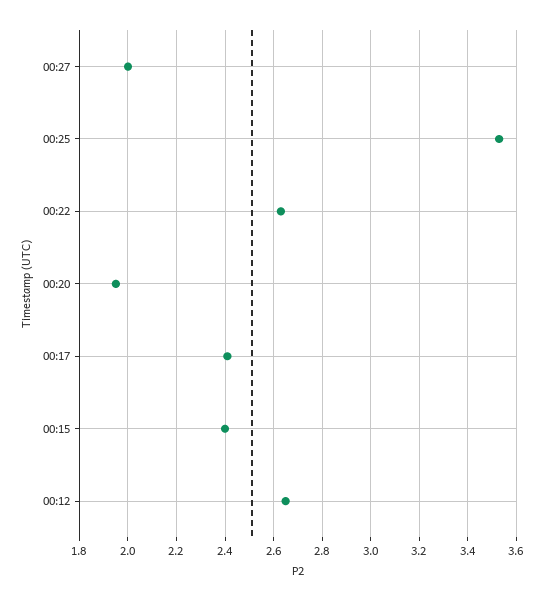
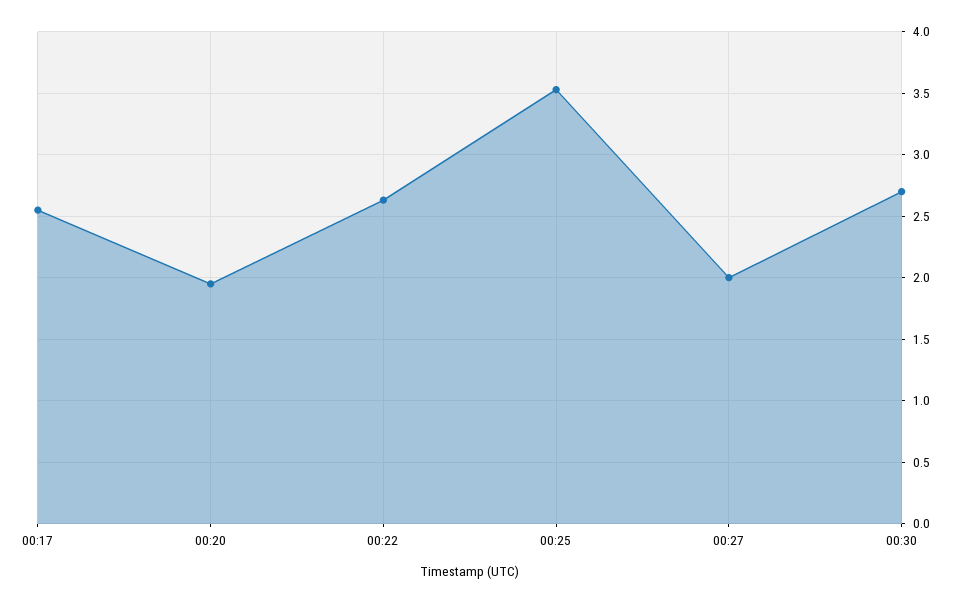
00:17: 2.4 -> 2.55
00:15: 2.4 -> none
00:12: 2.65 -> none
00:30: none -> 2.7

